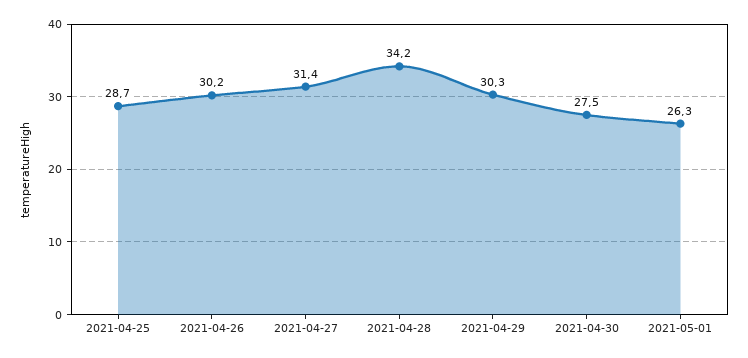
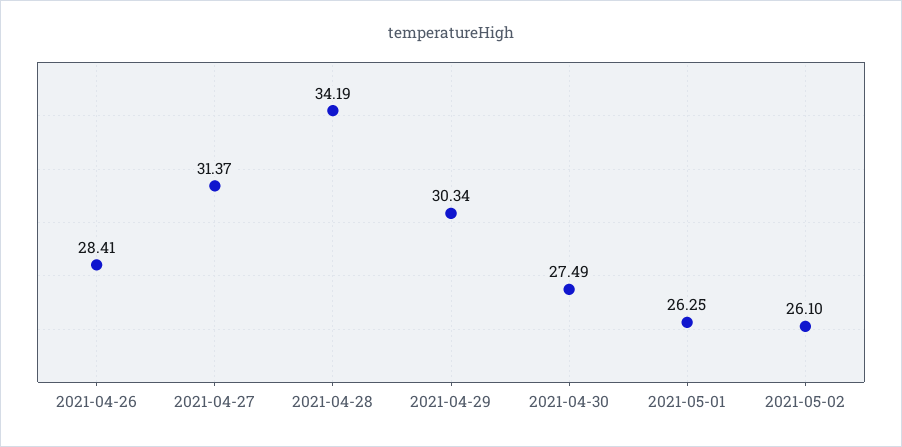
2021-04-25: 28.7 -> none
2021-04-26: 30.2 -> 28.41
2021-05-02: none -> 26.1

